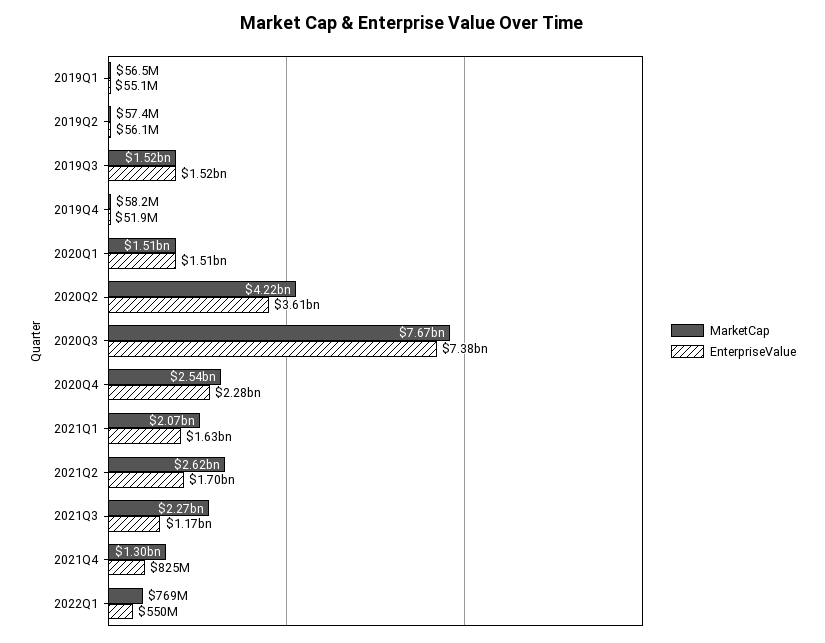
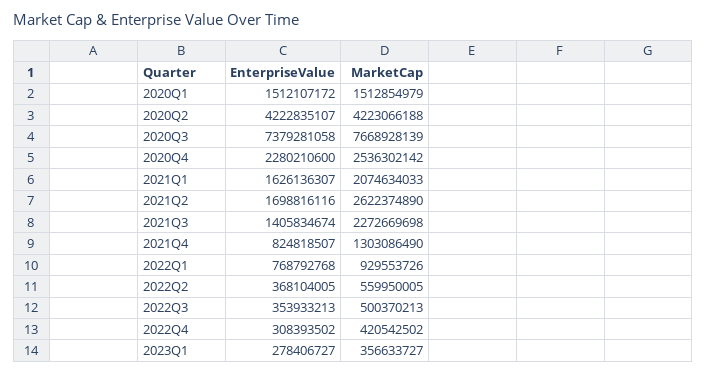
MarketCap, 2019Q1: 56500000 -> none
EnterpriseValue, 2019Q1: 55100000 -> none
MarketCap, 2019Q2: 57400000 -> none
EnterpriseValue, 2019Q2: 56100000 -> none
MarketCap, 2019Q3: 1520000000 -> none
EnterpriseValue, 2019Q3: 1520000000 -> none
MarketCap, 2019Q4: 58200000 -> none
EnterpriseValue, 2019Q4: 51900000 -> none
EnterpriseValue, 2020Q2: 3610000000 -> 4222835107
EnterpriseValue, 2021Q3: 1170000000 -> 1405834674
MarketCap, 2022Q1: 769000000 -> 929553726
EnterpriseValue, 2022Q1: 550000000 -> 768792768
EnterpriseValue, 2022Q2: none -> 368104005
MarketCap, 2022Q2: none -> 559950005
EnterpriseValue, 2022Q3: none -> 353933213
MarketCap, 2022Q3: none -> 500370213
EnterpriseValue, 2022Q4: none -> 308393502
MarketCap, 2022Q4: none -> 420542502
EnterpriseValue, 2023Q1: none -> 278406727
MarketCap, 2023Q1: none -> 356633727

